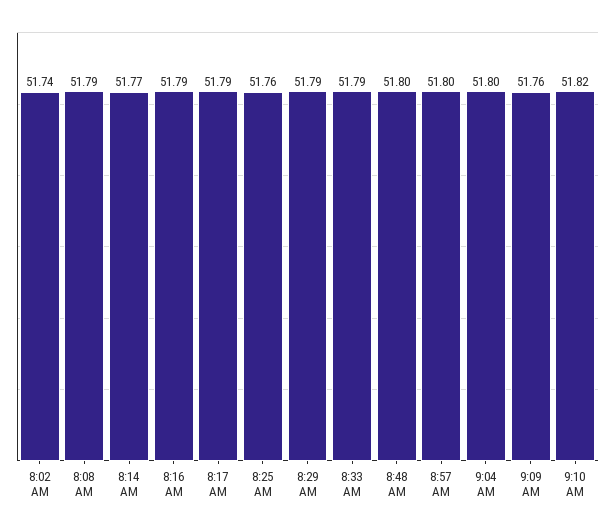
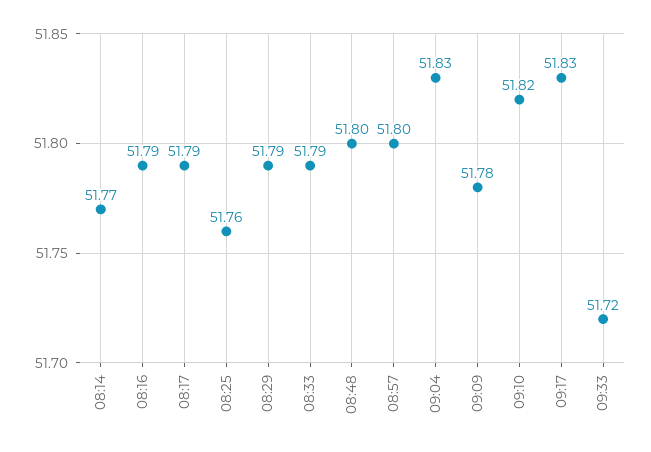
8:02 AM: 51.74 -> none
8:08 AM: 51.79 -> none
9:04 AM: 51.8 -> 51.83
9:09 AM: 51.76 -> 51.78
09:17: none -> 51.83
09:33: none -> 51.72

